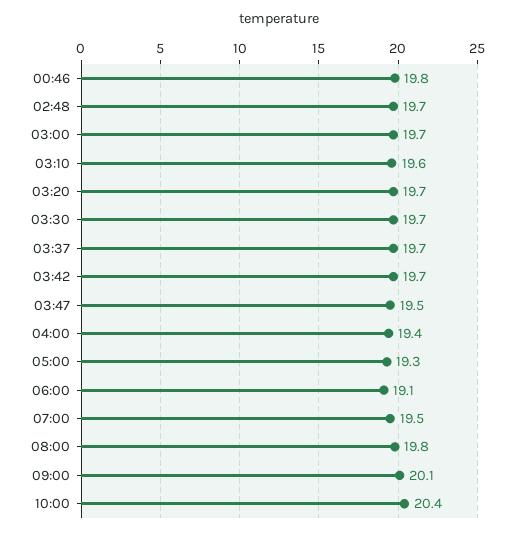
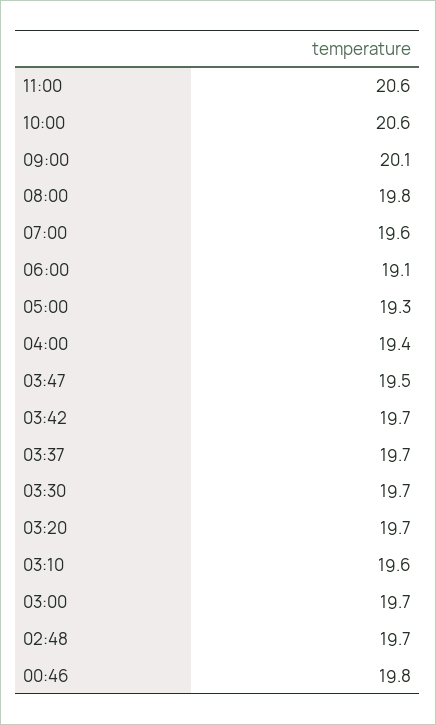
07:00: 19.5 -> 19.6
10:00: 20.4 -> 20.6
11:00: none -> 20.6

